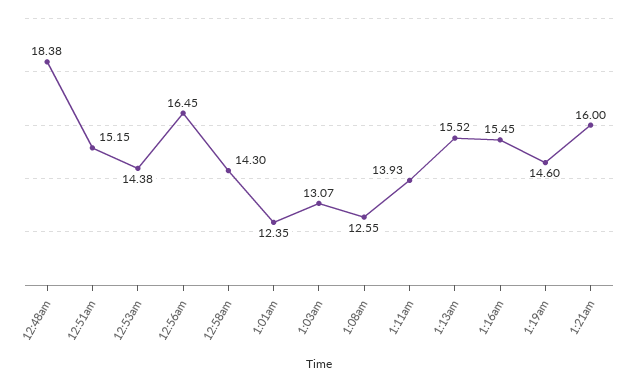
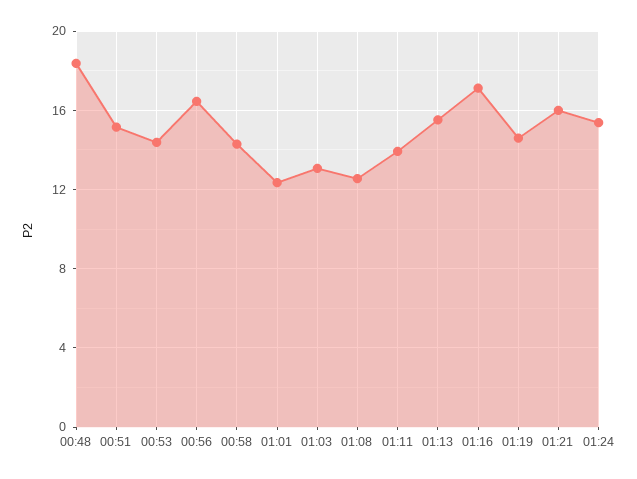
1:16am: 15.45 -> 17
01:24: none -> 15.5

